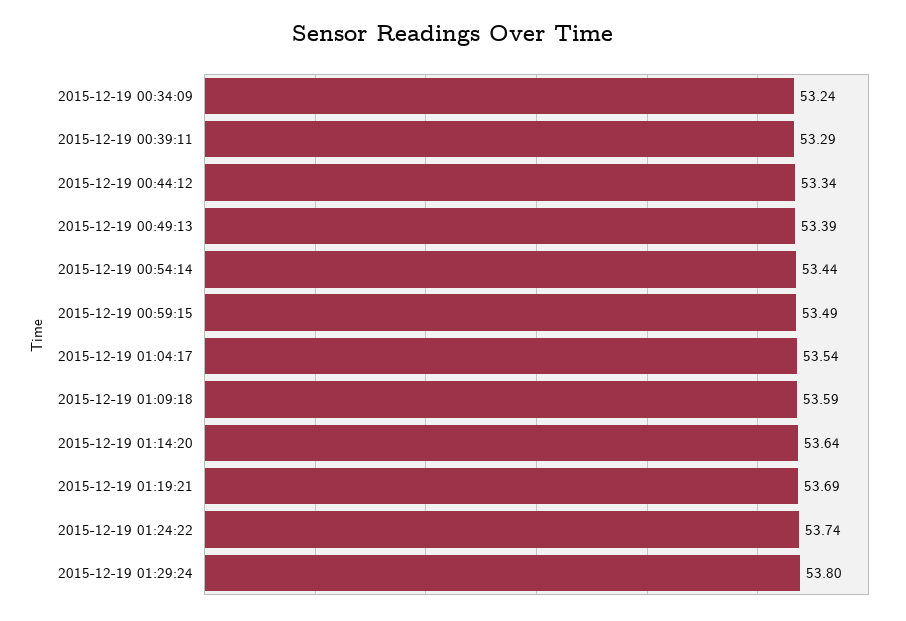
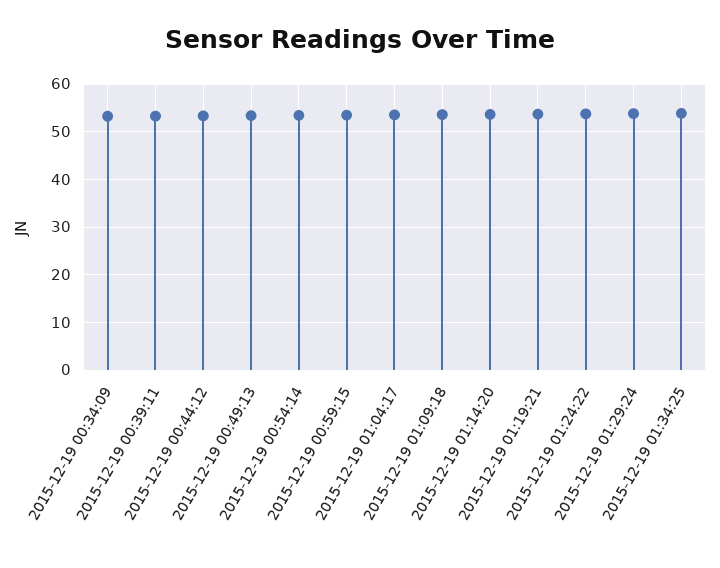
2015-12-19 01:34:25: none -> 54

